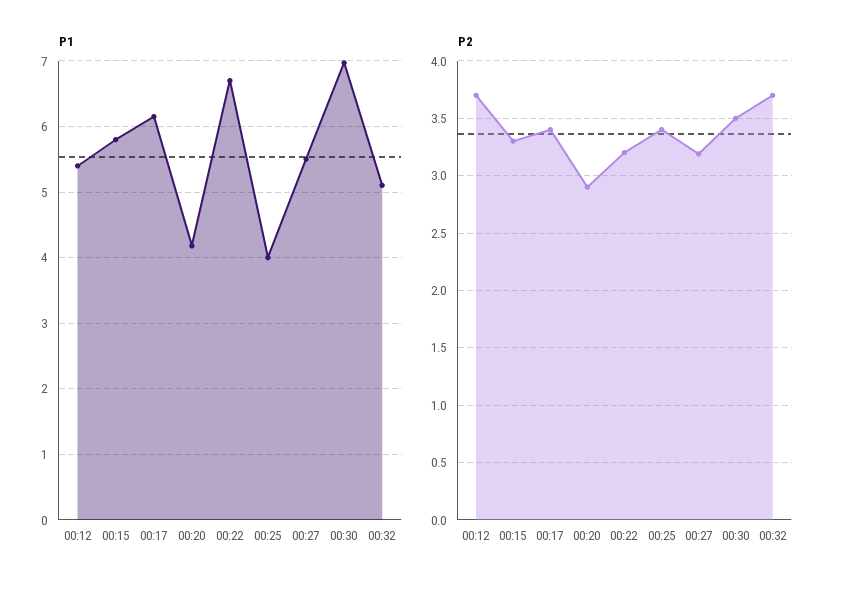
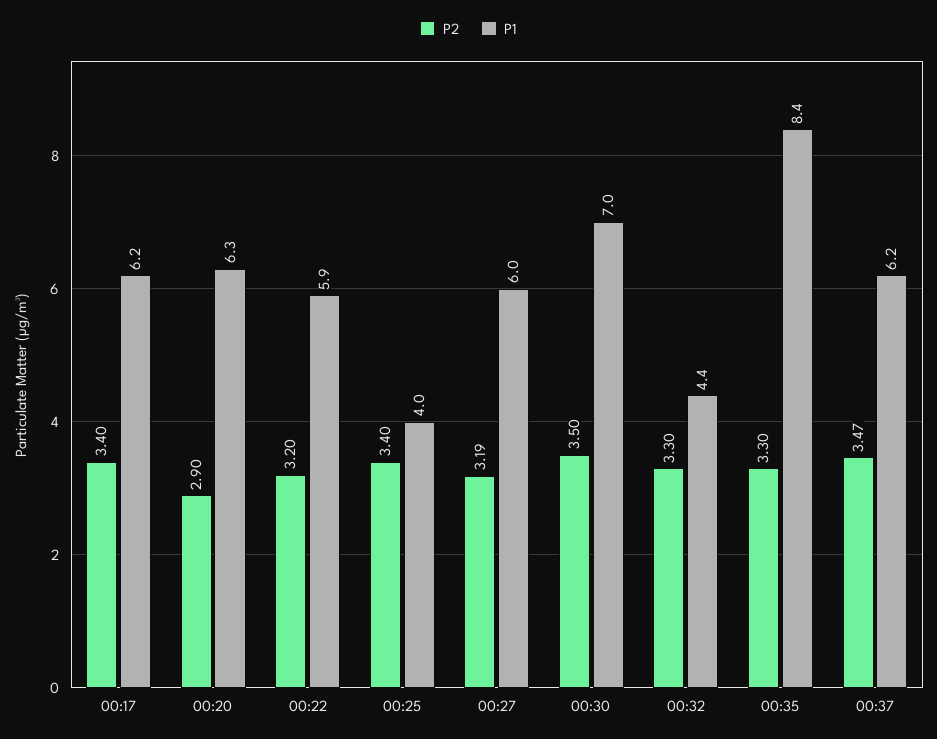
P1, 00:12: 5.4 -> none
P1, 00:15: 5.8 -> none
P1, 00:20: 4.2 -> 6.3
P1, 00:22: 6.7 -> 5.9
P1, 00:27: 5.5 -> 6
P1, 00:32: 5.1 -> 4.4
P2, 00:12: 3.7 -> none
P2, 00:15: 3.3 -> none
P2, 00:32: 3.7 -> 3.3
P2, 00:35: none -> 3.3
P1, 00:35: none -> 8.4
P2, 00:37: none -> 3.47
P1, 00:37: none -> 6.2

